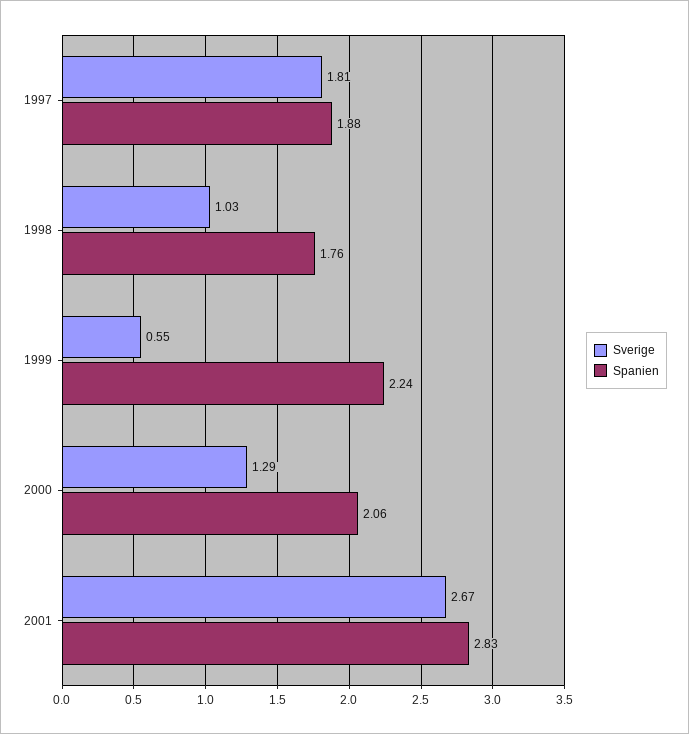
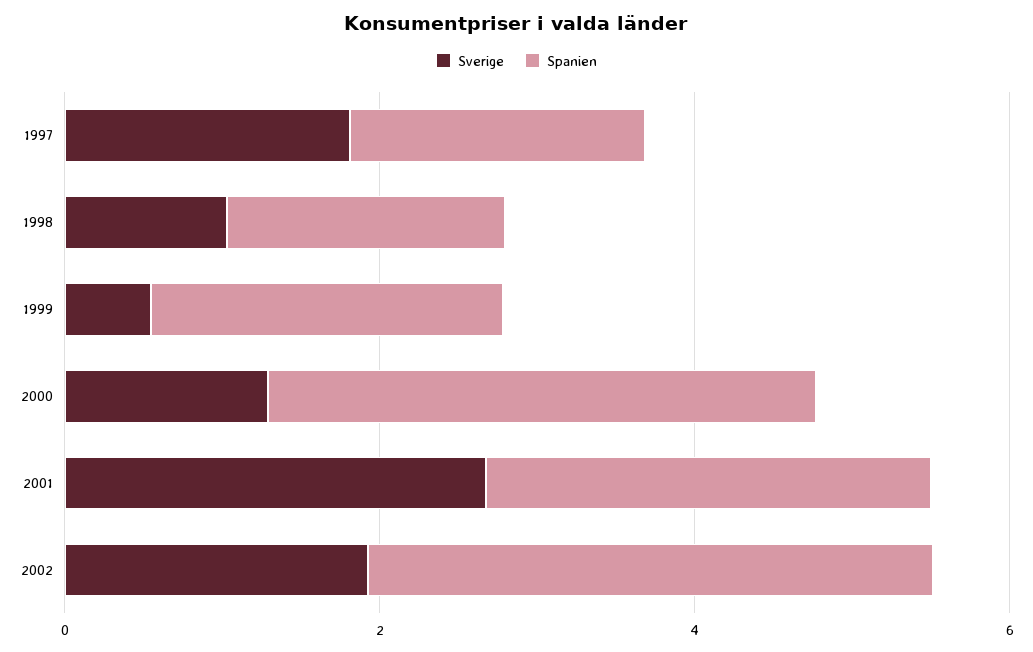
Spanien, 2000: 2.06 -> 3.5
Sverige, 2002: none -> 2
Spanien, 2002: none -> 3.5

